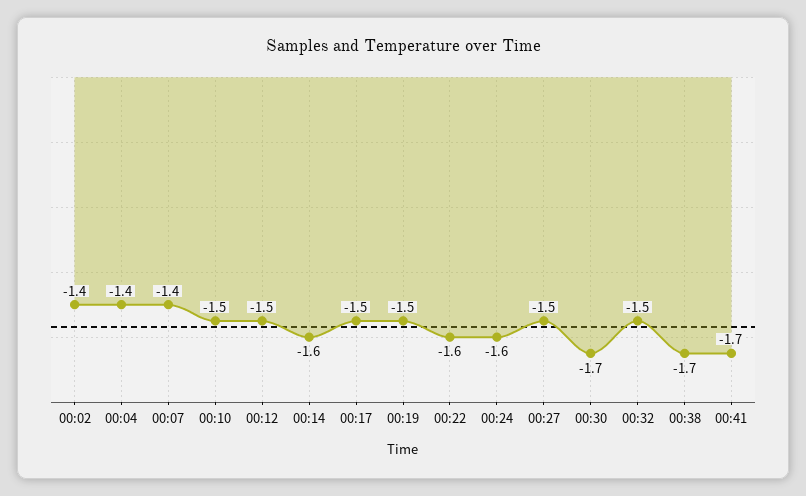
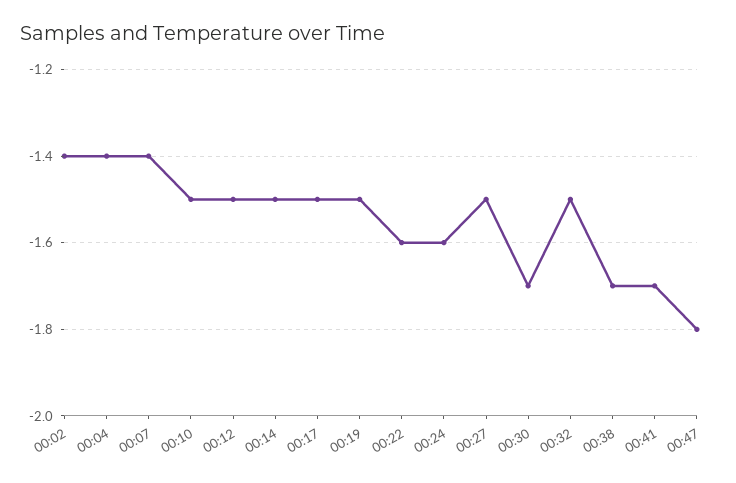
00:14: -1.6 -> -1.5
00:47: none -> -1.8

